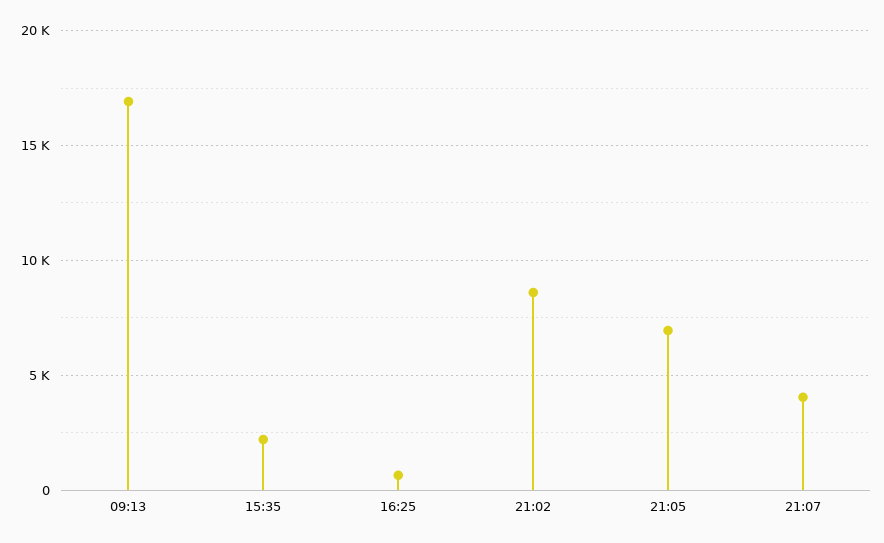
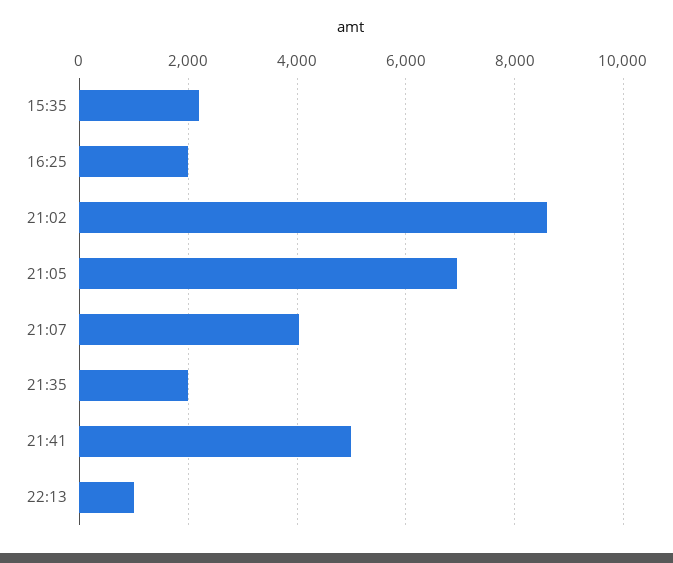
09:13: 17000 -> none
16:25: 500 -> 2000
21:35: none -> 2000
21:41: none -> 5000
22:13: none -> 1000

